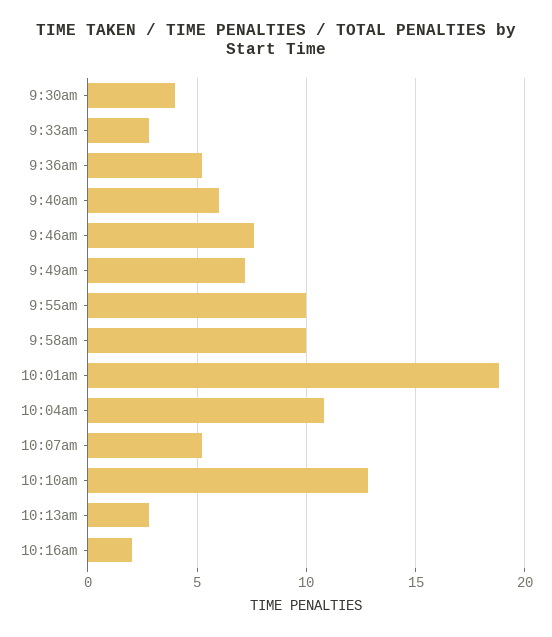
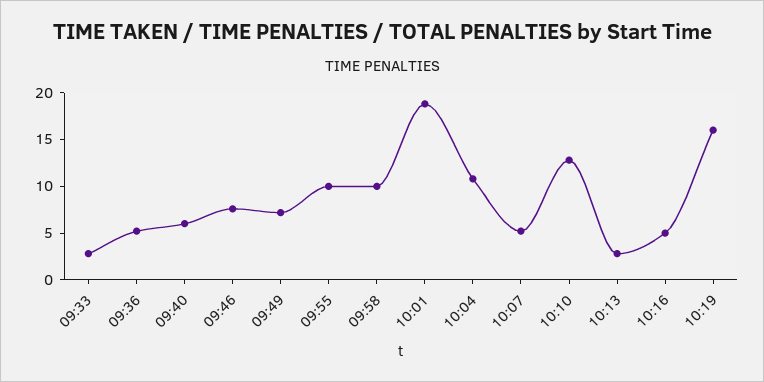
9:30am: 4 -> none
10:16am: 2 -> 5
10:19: none -> 16

